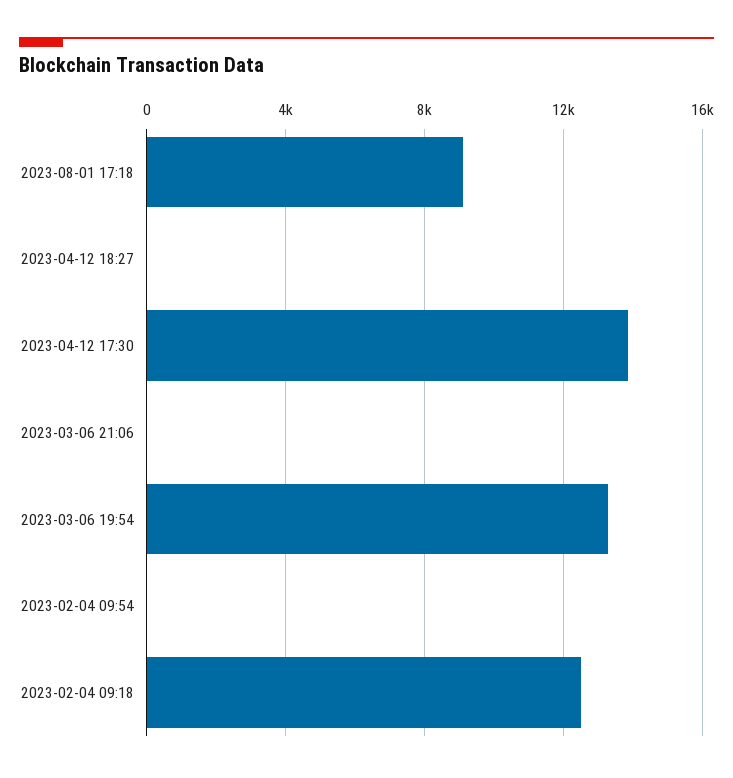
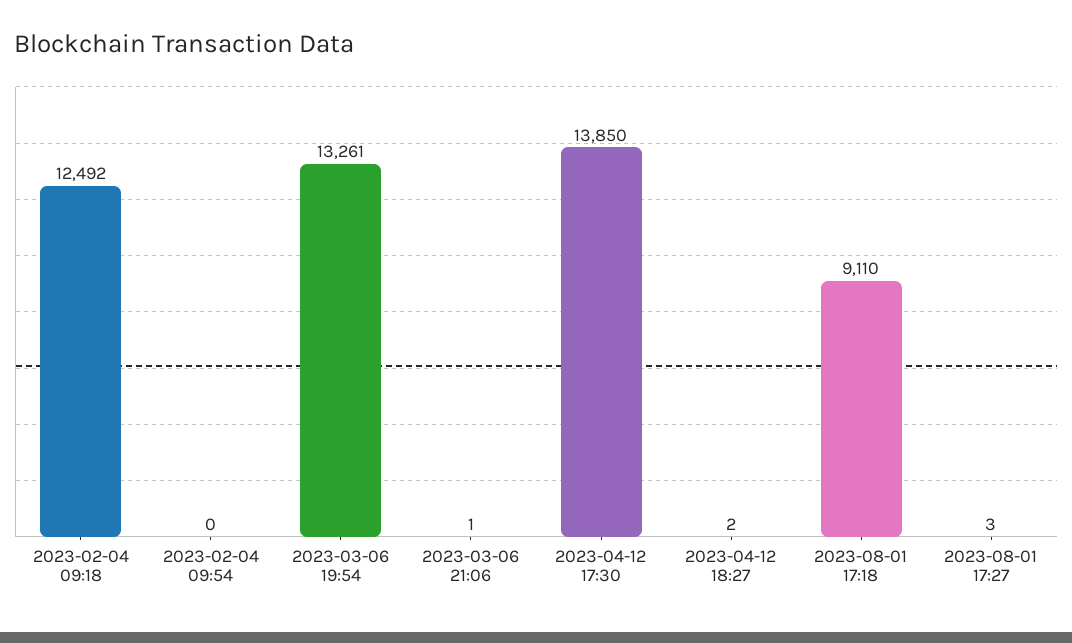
2023-08-01 17:27: none -> 3

